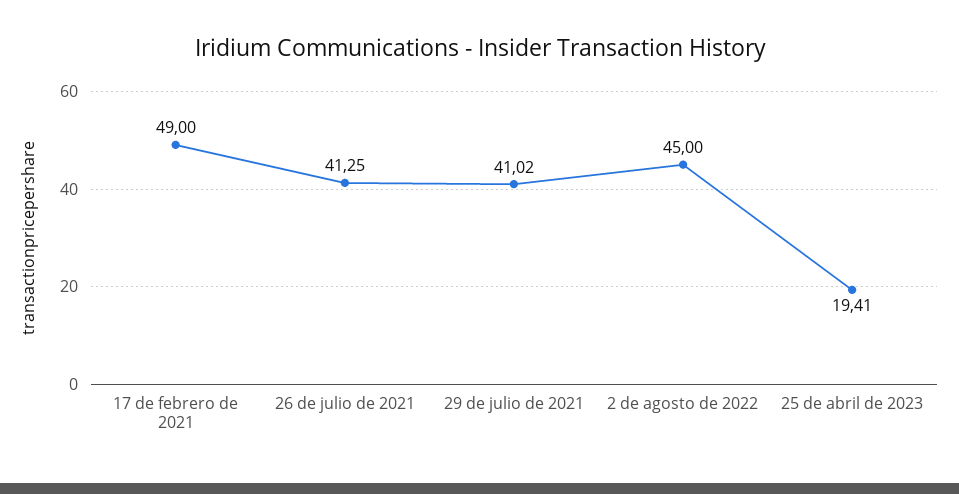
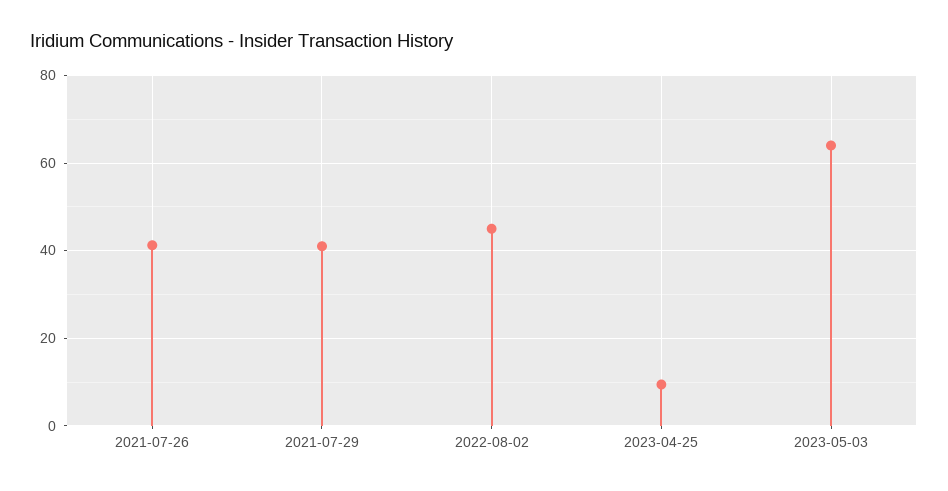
17 de febrero de 2021: 49 -> none
25 de abril de 2023: 19.41 -> 10
2023-05-03: none -> 64

